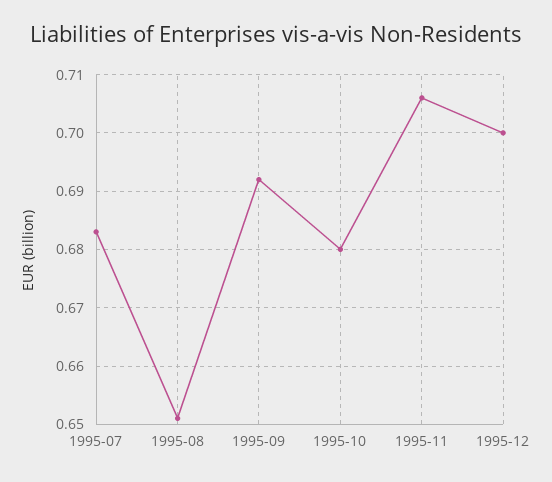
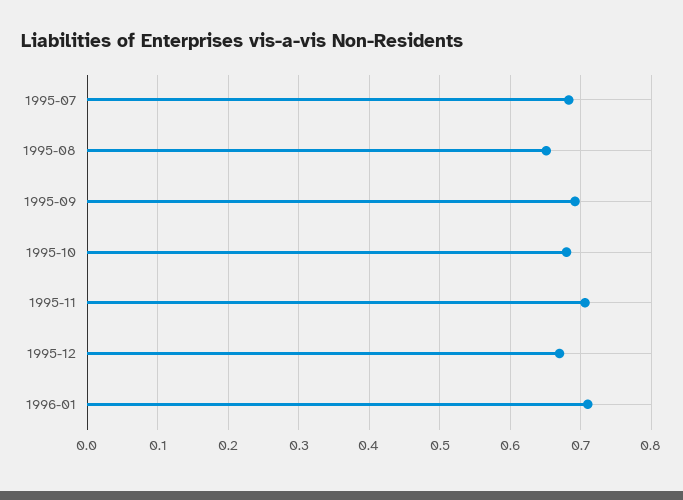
1995-12: 0.7 -> 0.67
1996-01: none -> 0.71

